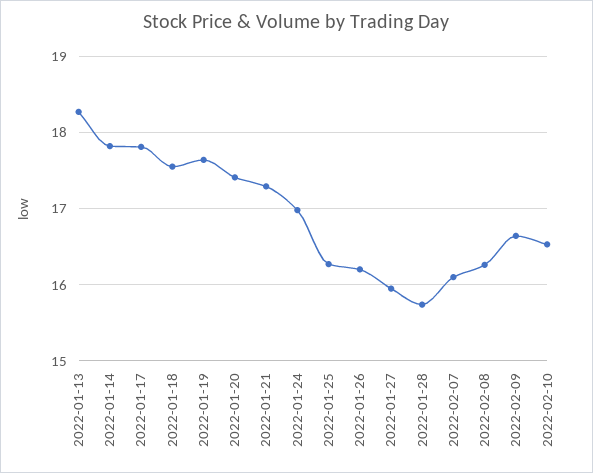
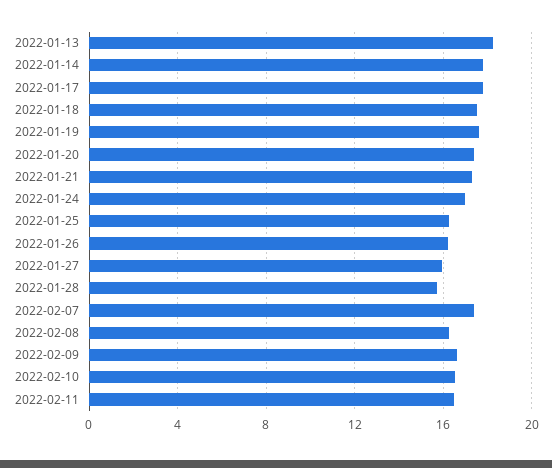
2022-02-07: 16.1 -> 17.5
2022-02-11: none -> 16.5

